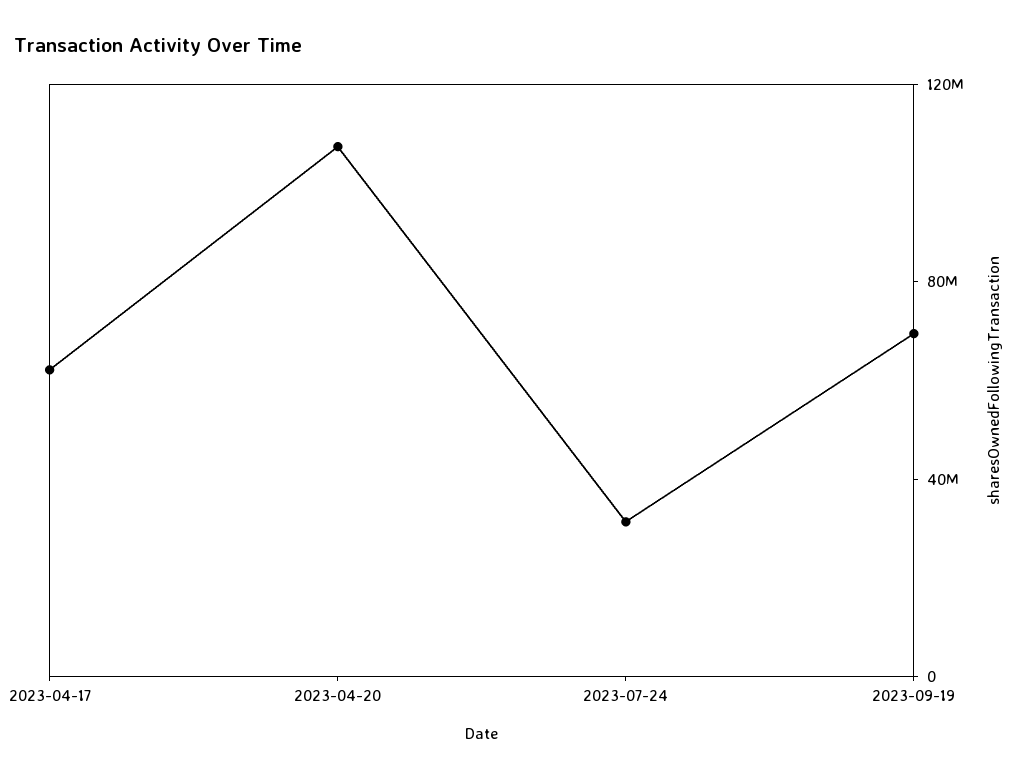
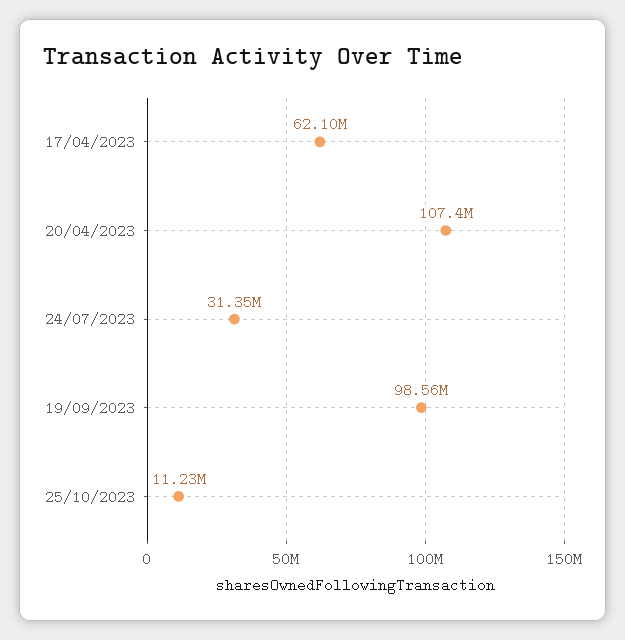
2023-09-19: 70000000 -> 98560000
25/10/2023: none -> 11230000

